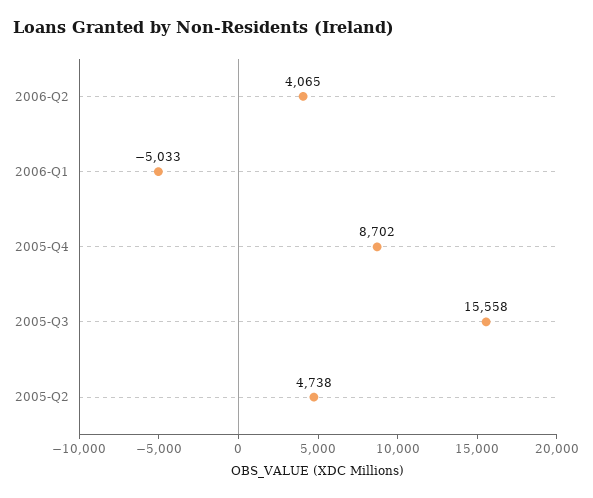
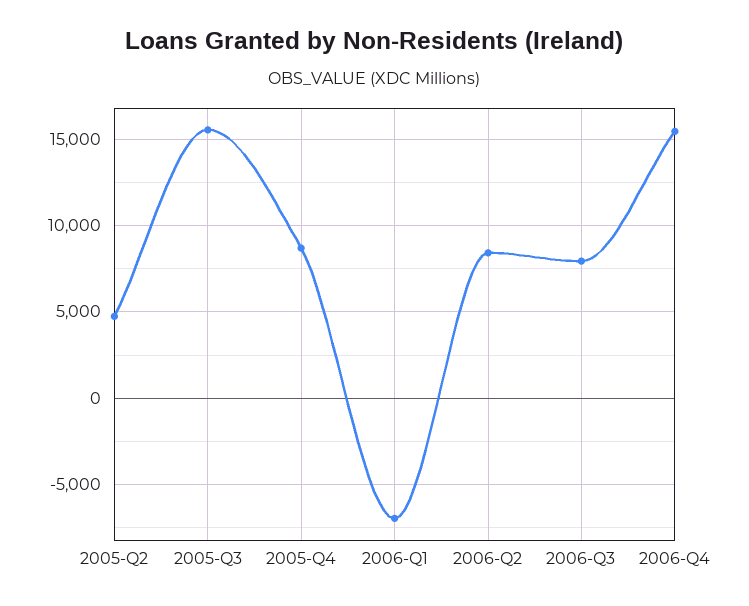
2006-Q2: 4065 -> 8500
2006-Q1: -5033 -> -7000
2006-Q3: none -> 8000
2006-Q4: none -> 15500

